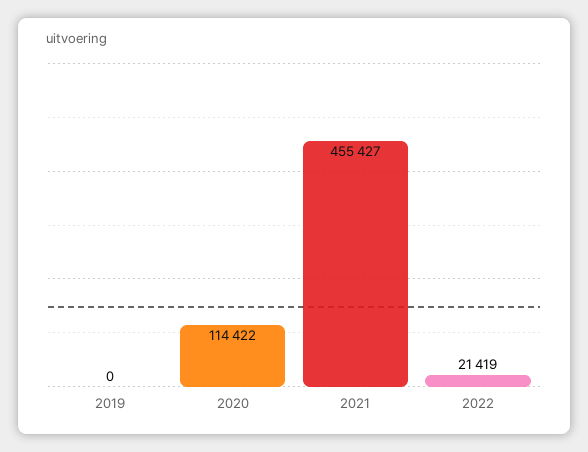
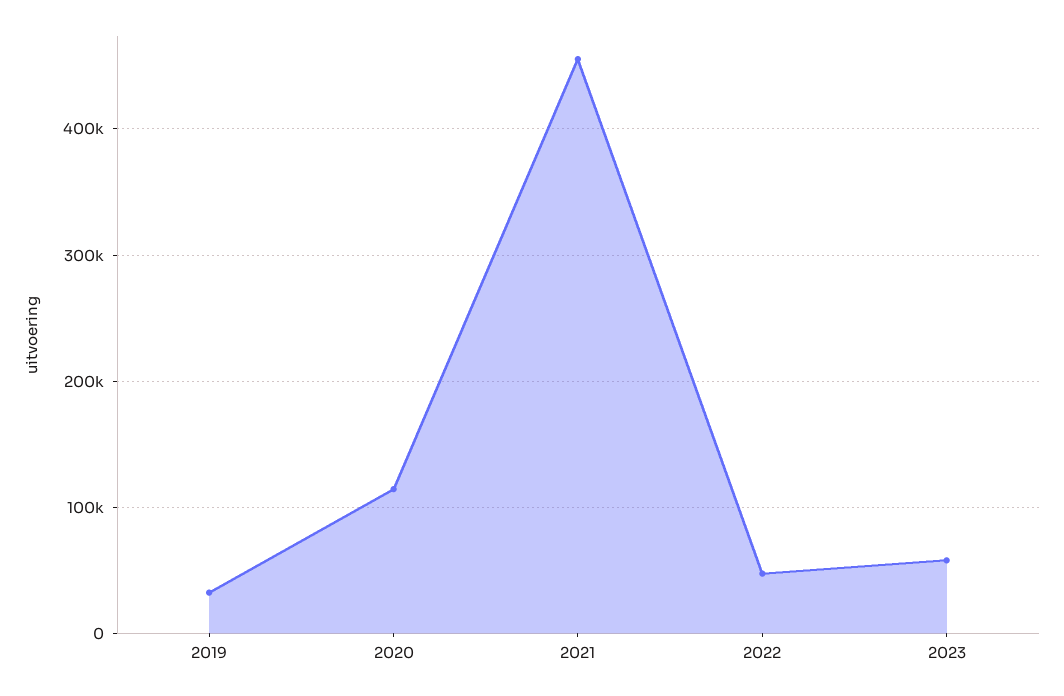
2019: 0 -> 30000
2022: 21419 -> 50000
2023: none -> 60000

